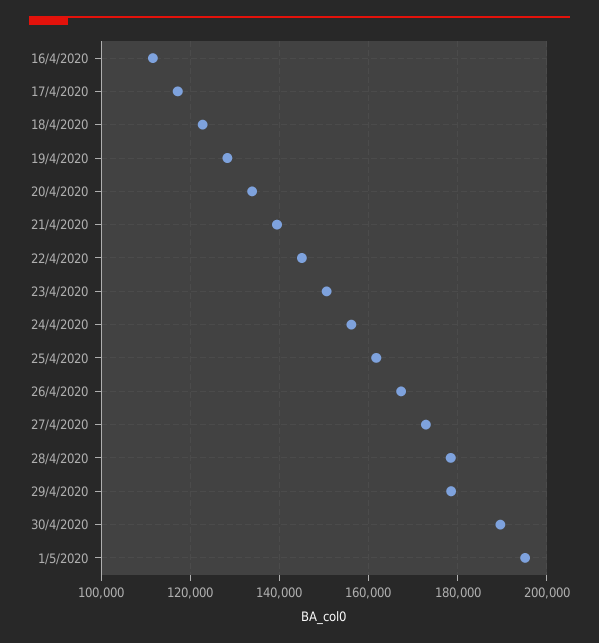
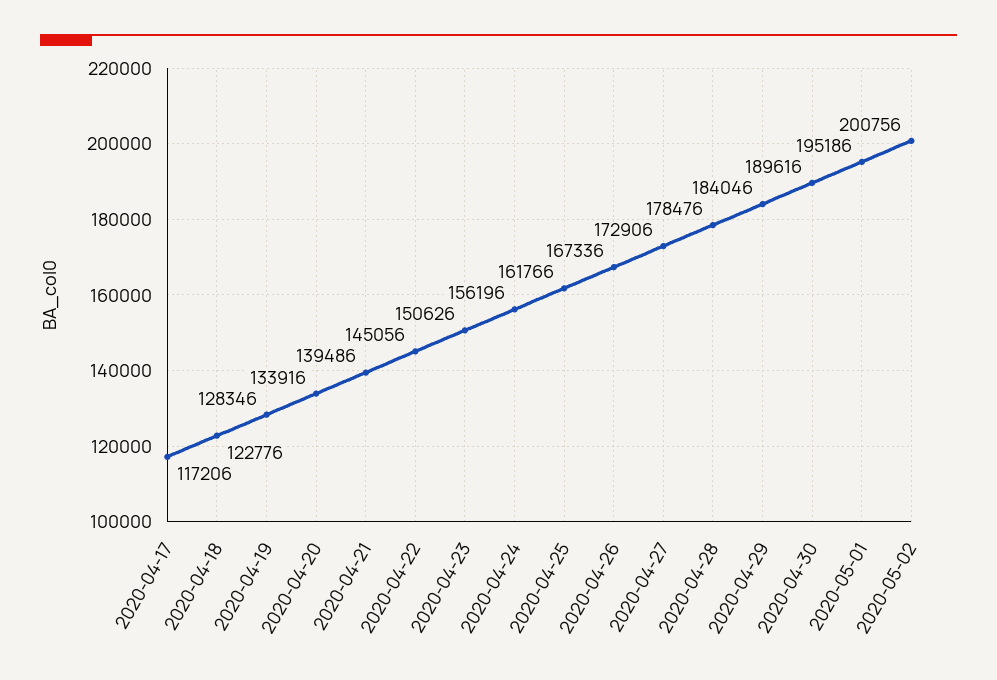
16/4/2020: 112000 -> none
29/4/2020: 178000 -> 184046
2020-05-02: none -> 200756

